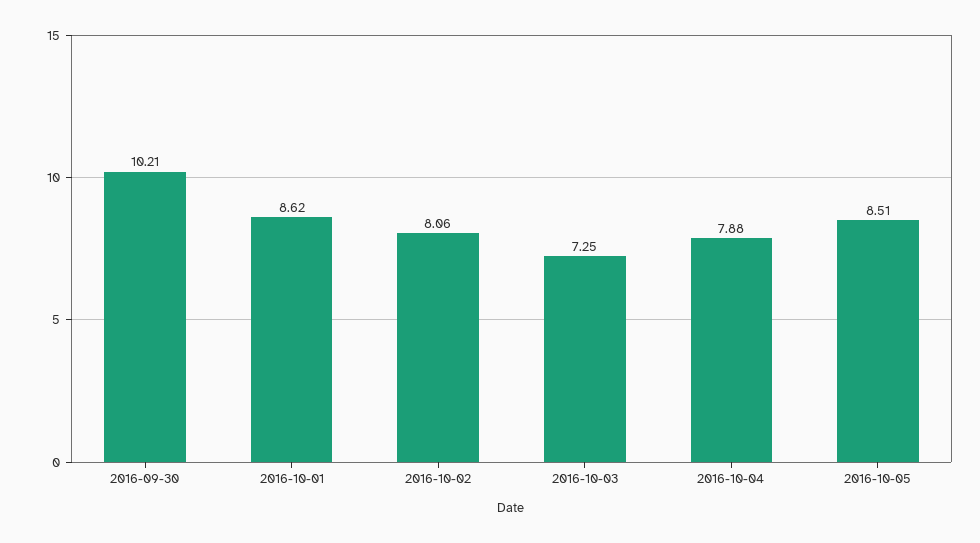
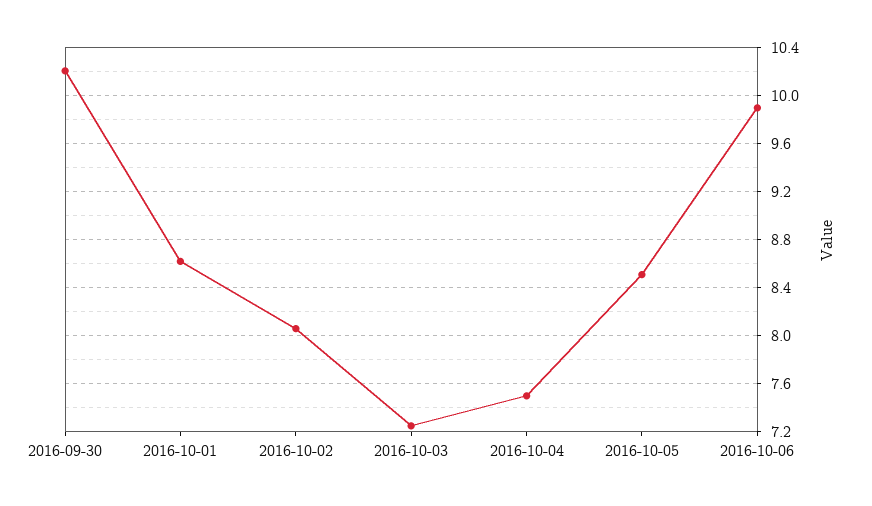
2016-10-04: 7.88 -> 7.5
2016-10-06: none -> 9.9

